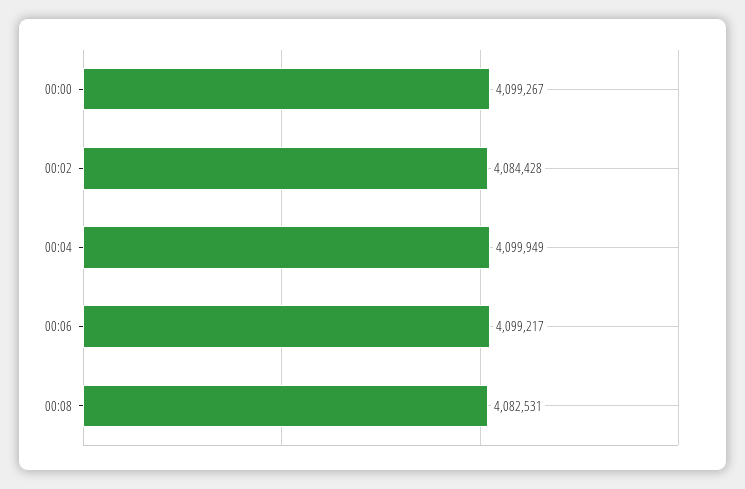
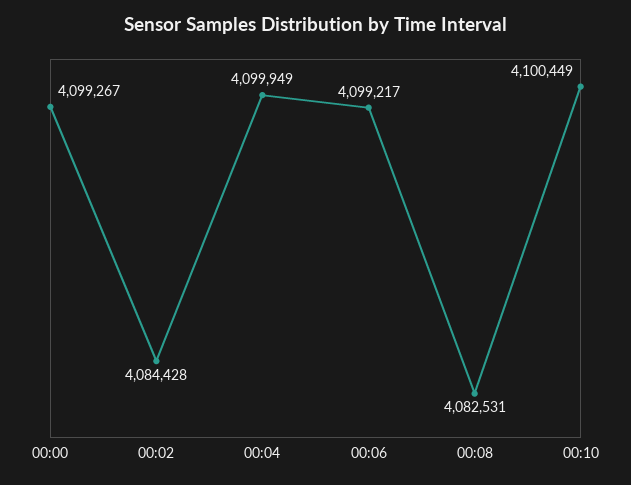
00:10: none -> 4100449

